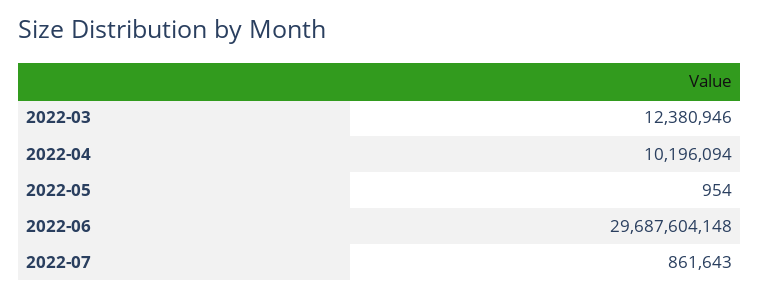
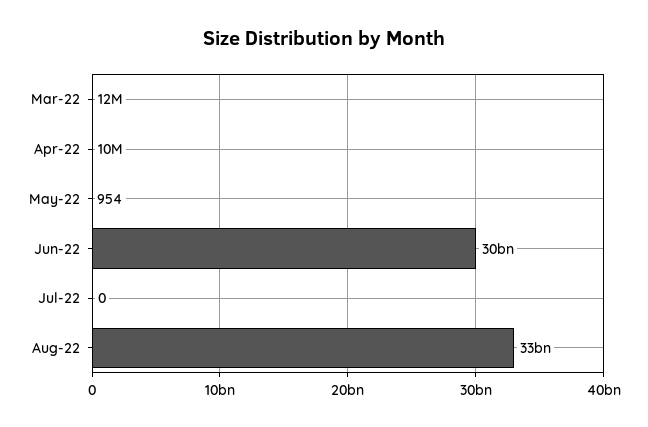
2022-07: 861643 -> 0
Aug-22: none -> 33000000000

